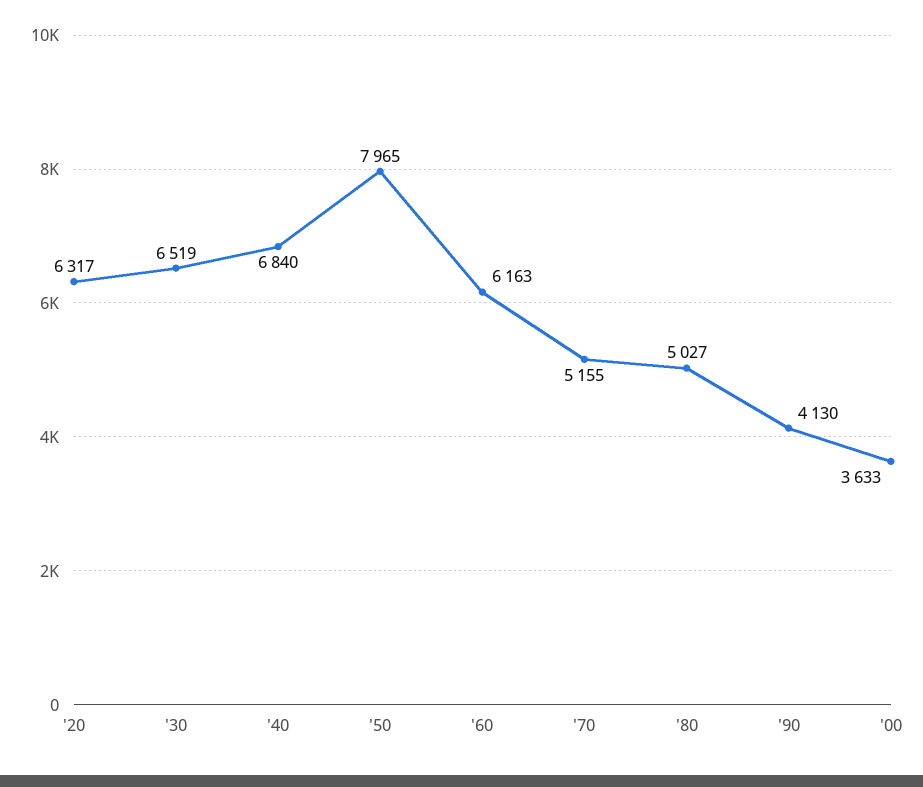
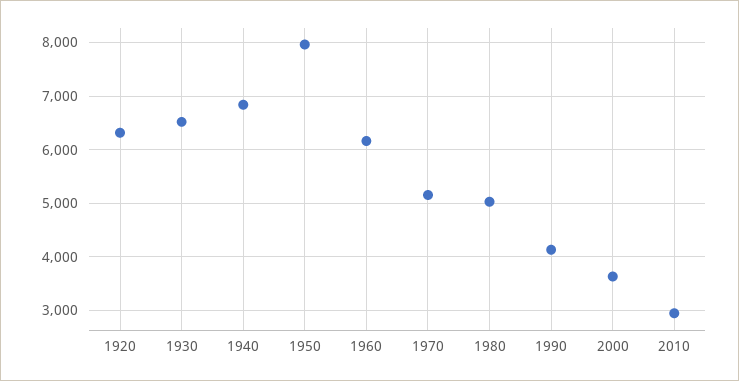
2010: none -> 3000

